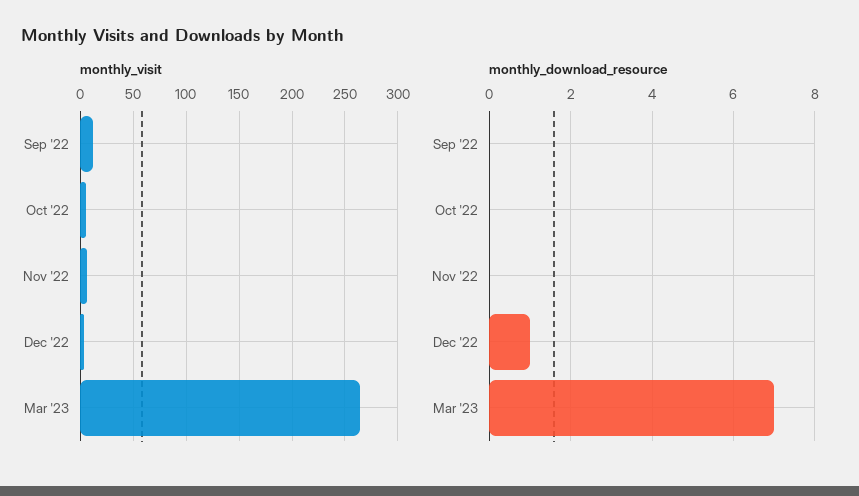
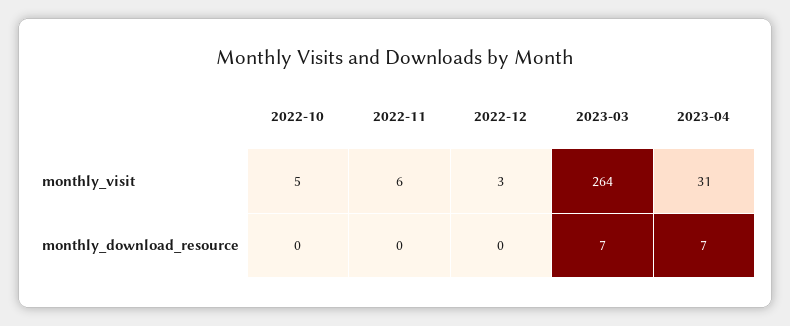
monthly_visit, Sep '22: 10 -> none
monthly_download_resource, Sep '22: 0 -> none
monthly_download_resource, Dec '22: 1 -> 0
monthly_visit, 2023-04: none -> 31
monthly_download_resource, 2023-04: none -> 7

